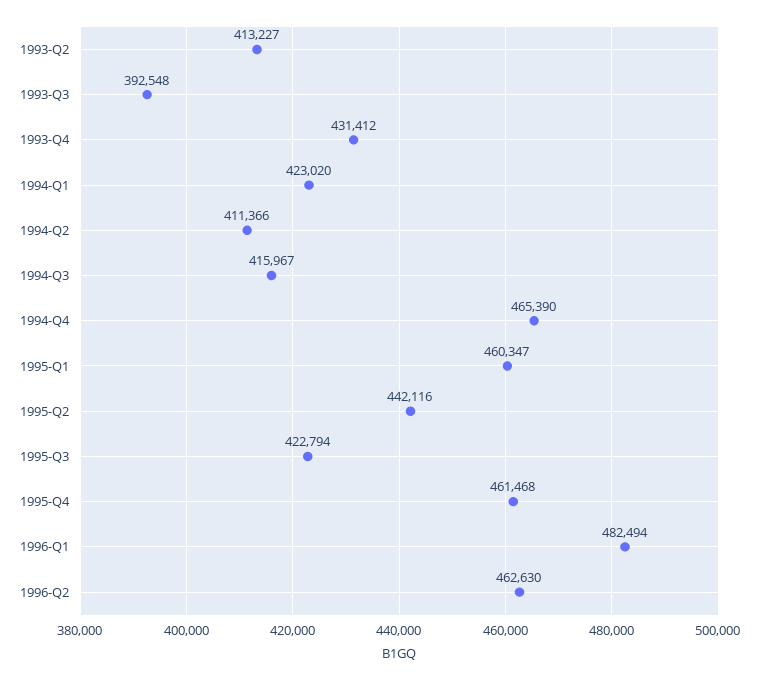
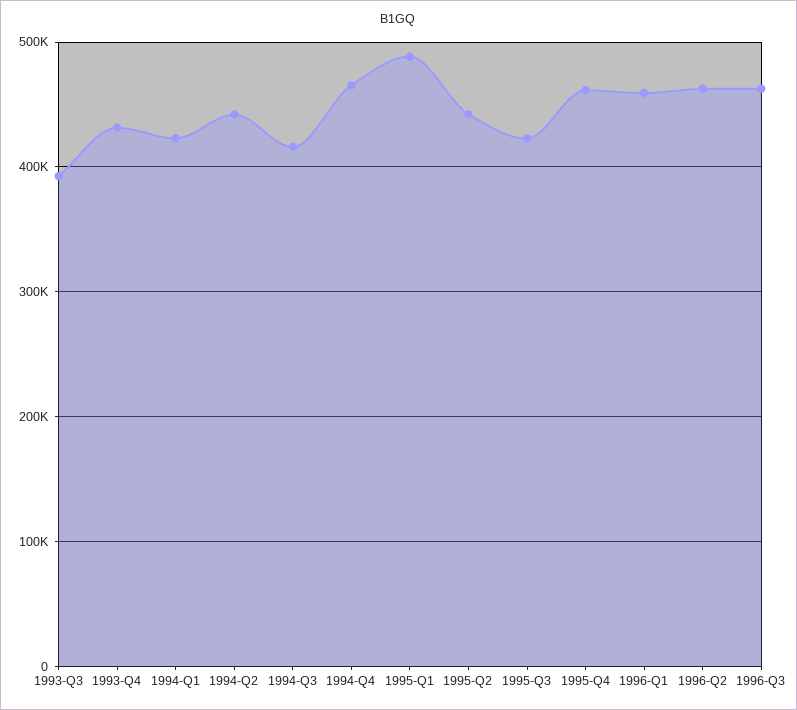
1993-Q2: 413227 -> none
1994-Q2: 411366 -> 440000
1995-Q1: 460347 -> 490000
1996-Q1: 482494 -> 460000
1996-Q3: none -> 460000

